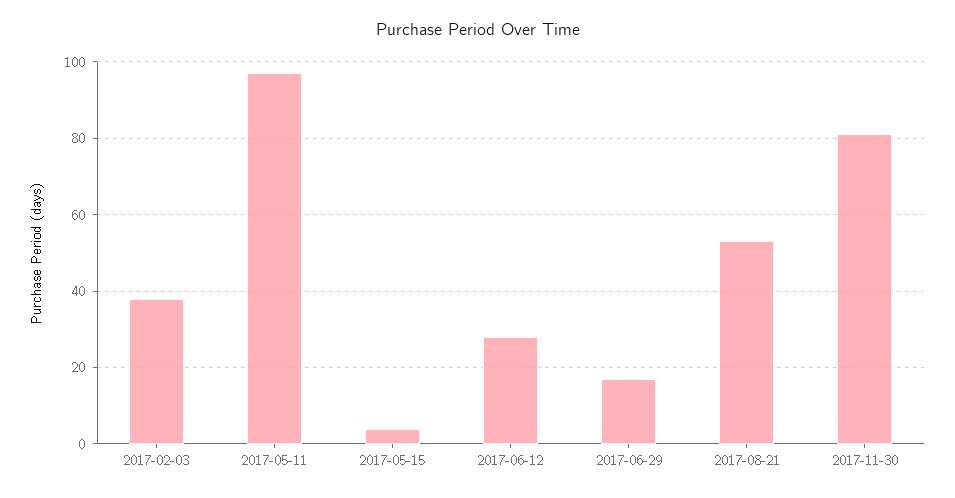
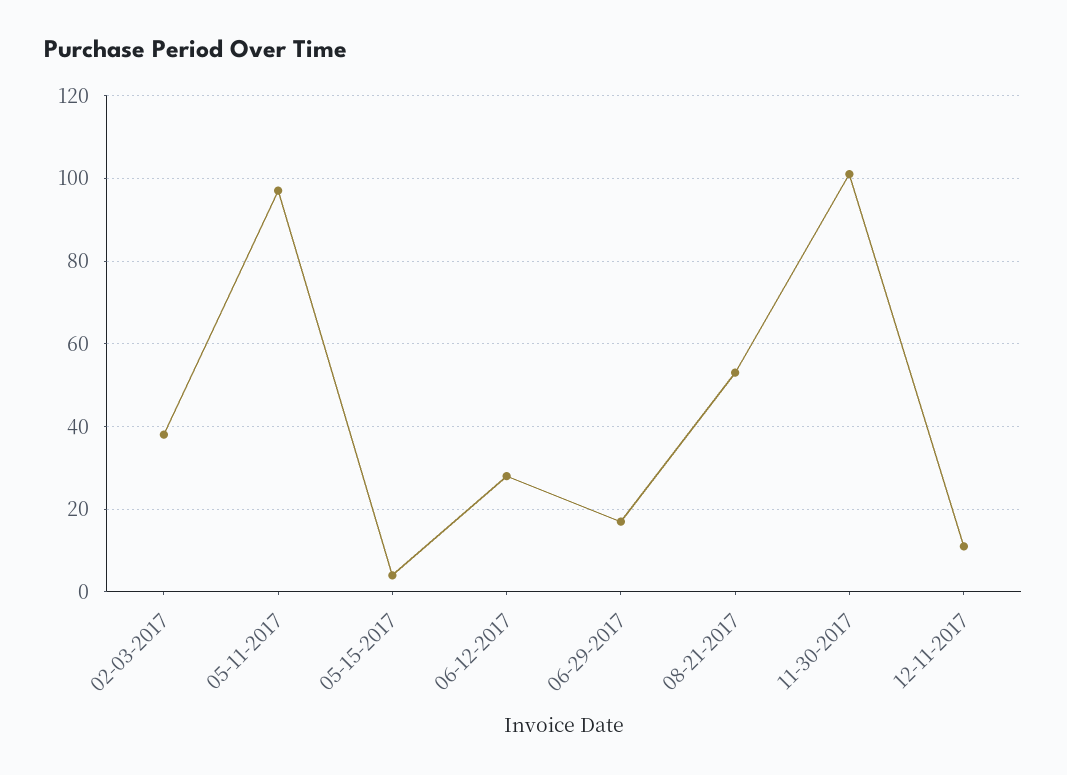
2017-11-30: 80 -> 100
12-11-2017: none -> 10

